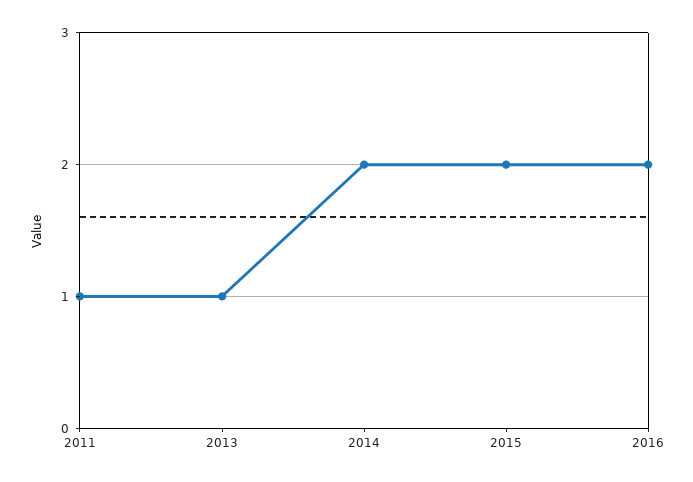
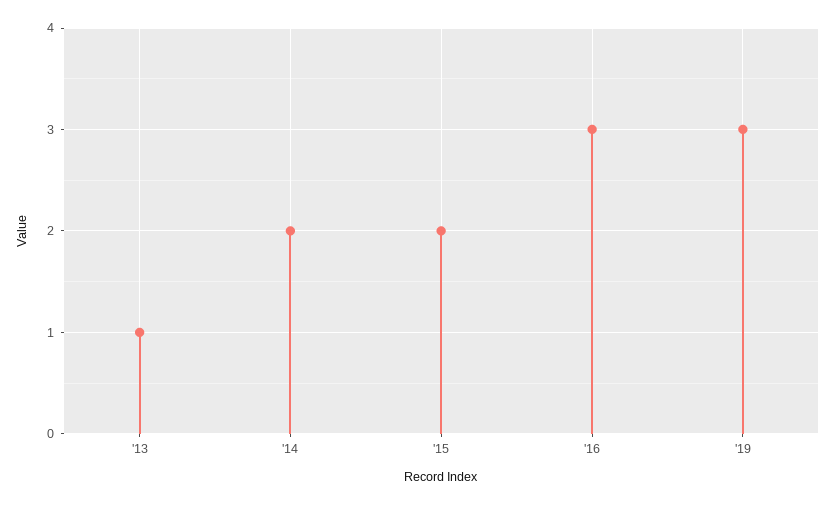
2011: 1 -> none
2016: 2 -> 3
'19: none -> 3

